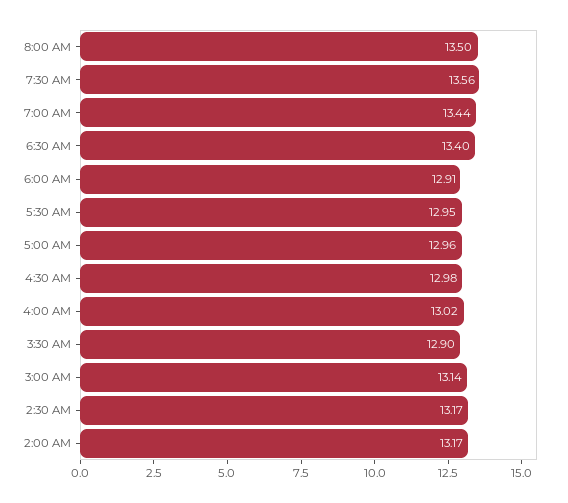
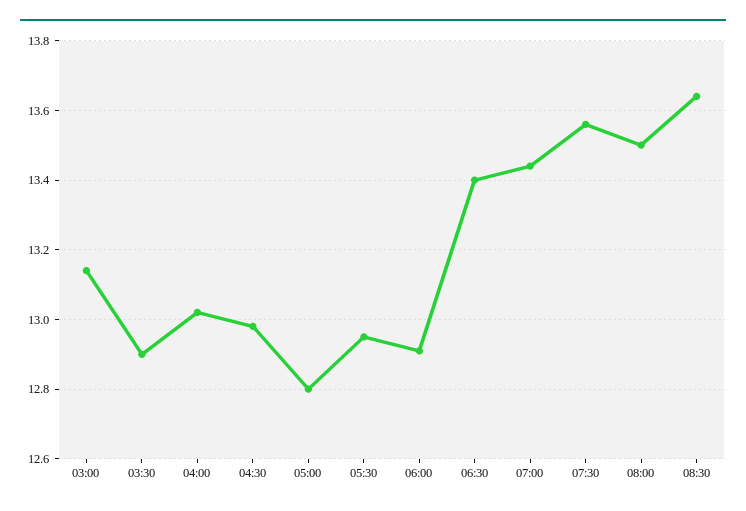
5:00 AM: 12.96 -> 12.8
2:30 AM: 13.17 -> none
2:00 AM: 13.17 -> none
08:30: none -> 13.65

